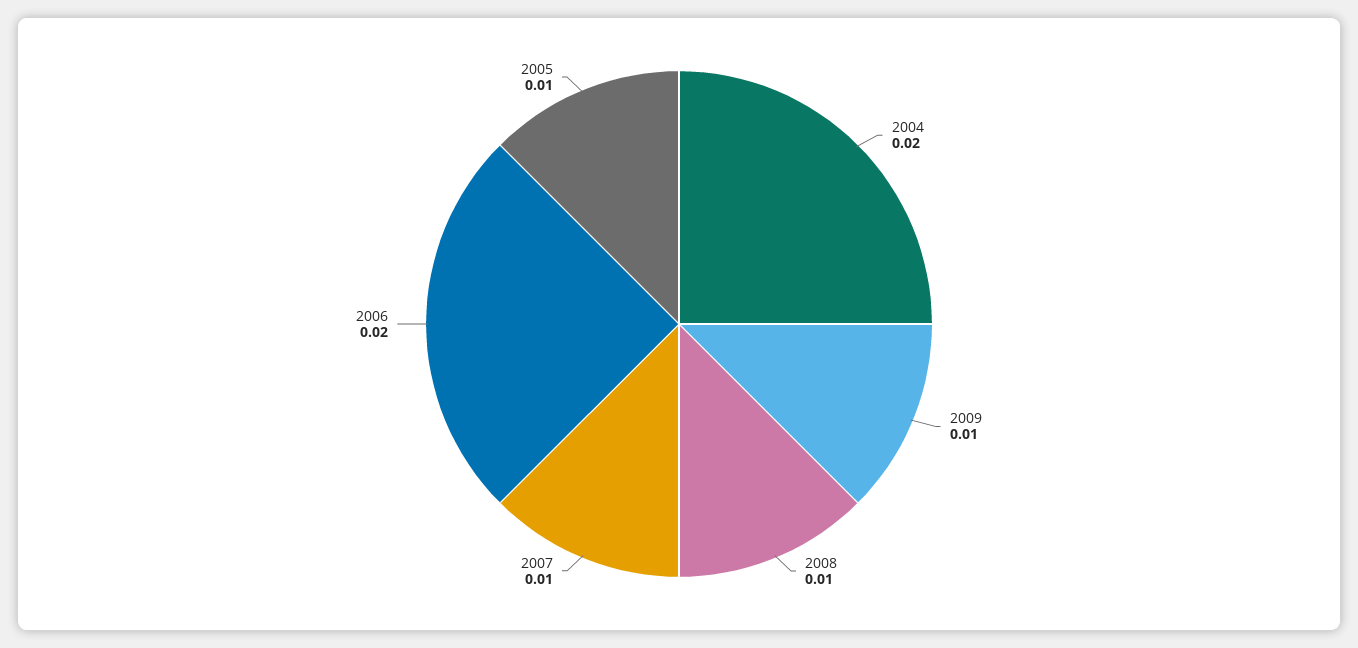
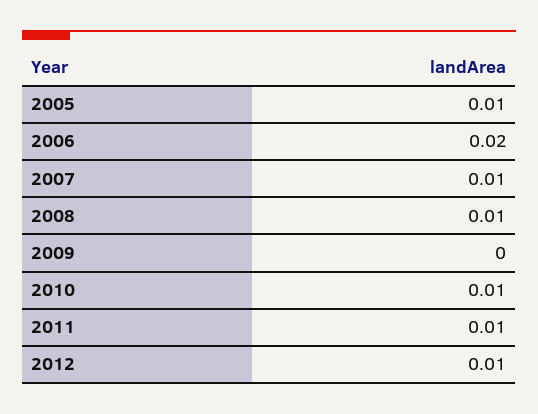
2004: 0.02 -> none
2009: 0.01 -> 0
2010: none -> 0.01
2011: none -> 0.01
2012: none -> 0.01

